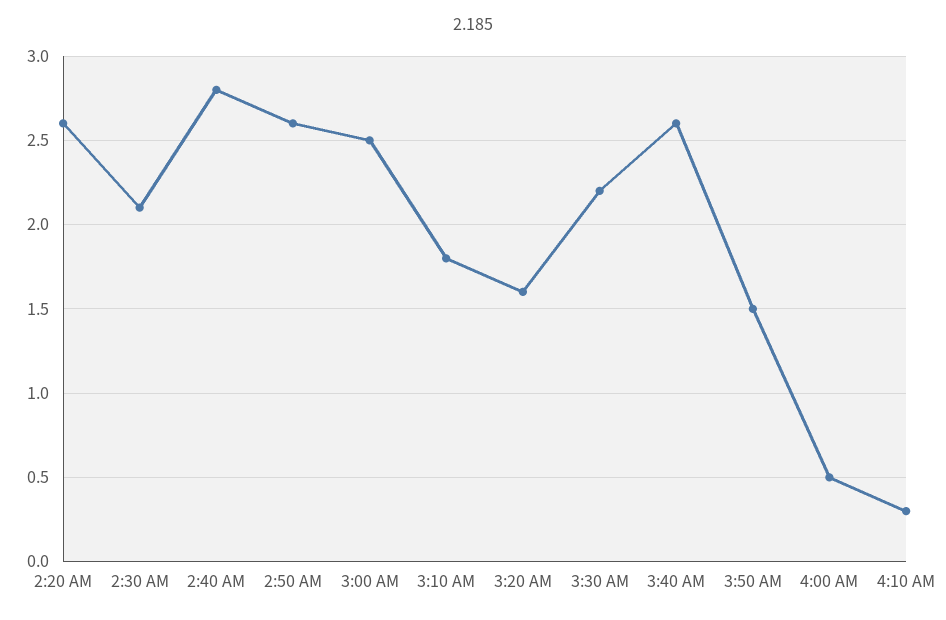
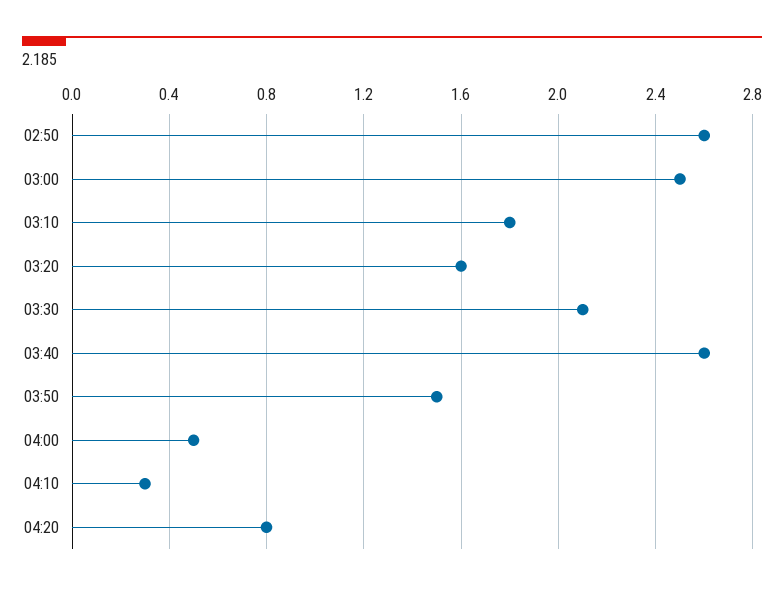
2:20 AM: 2.6 -> none
2:30 AM: 2.1 -> none
2:40 AM: 2.8 -> none
3:30 AM: 2.2 -> 2.1
04:20: none -> 0.8

